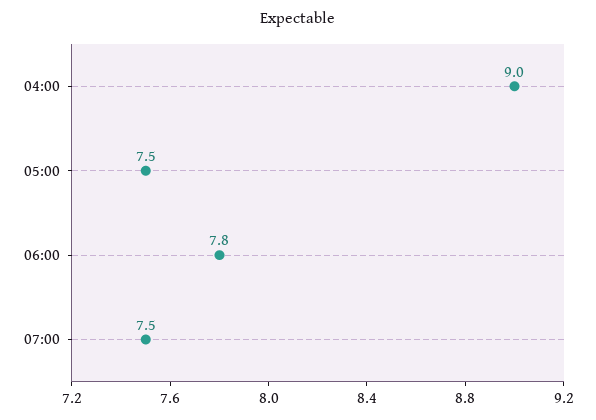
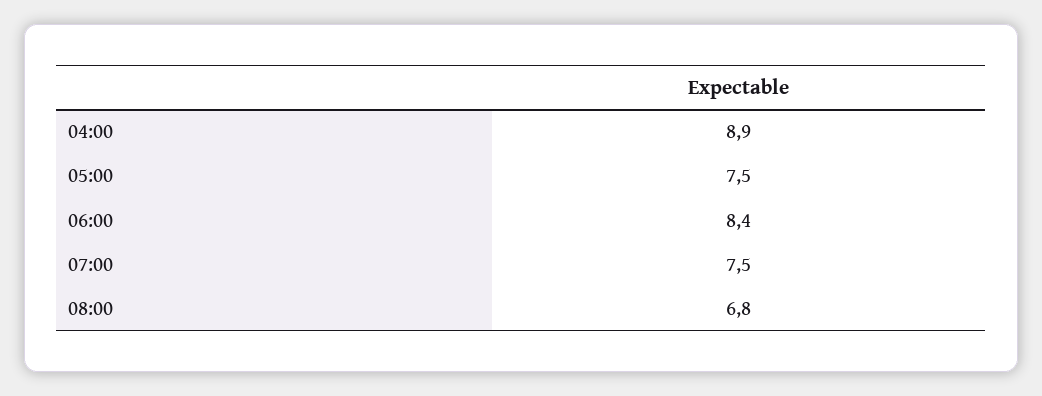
04:00: 9 -> 8.9
06:00: 7.8 -> 8.4
08:00: none -> 6.8

